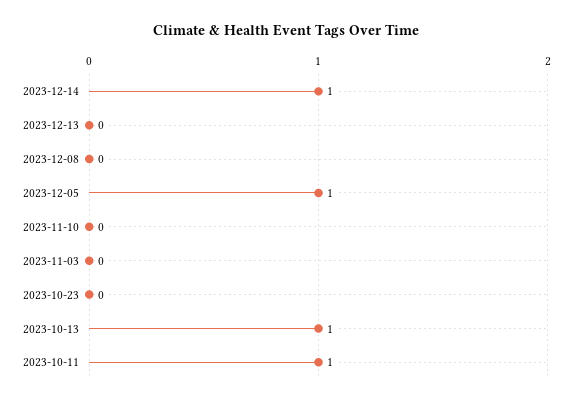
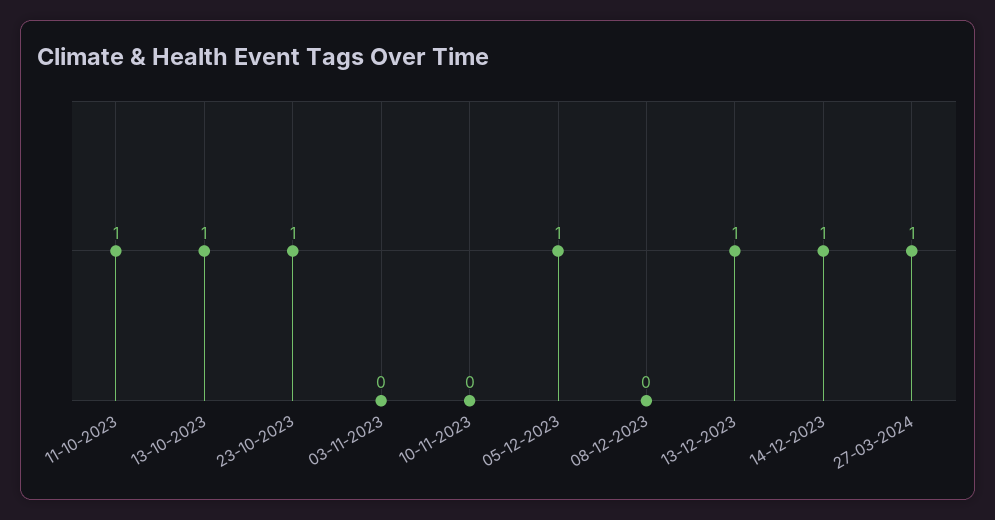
2023-12-13: 0 -> 1
2023-10-23: 0 -> 1
27-03-2024: none -> 1

